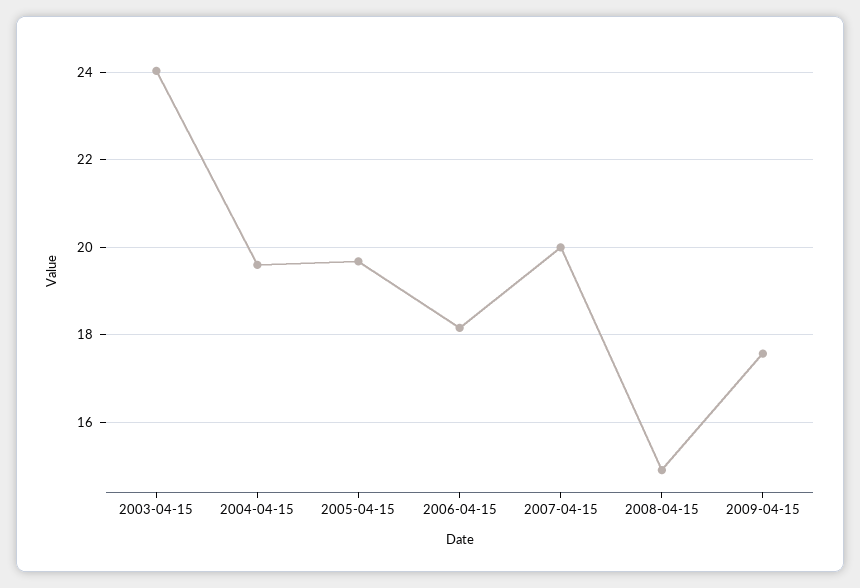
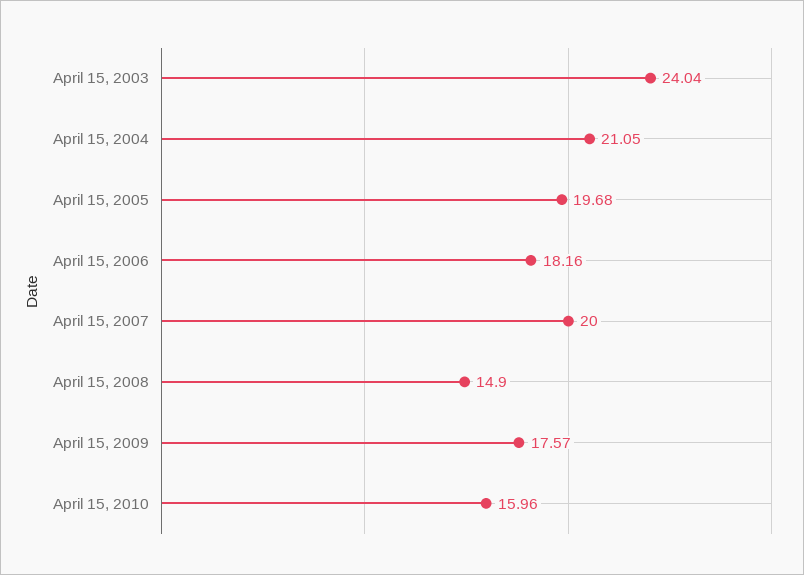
2004-04-15: 19.6 -> 21.05
April 15, 2010: none -> 15.96

